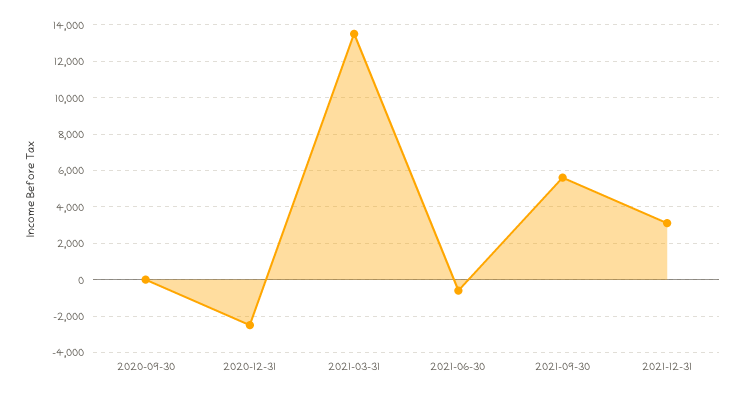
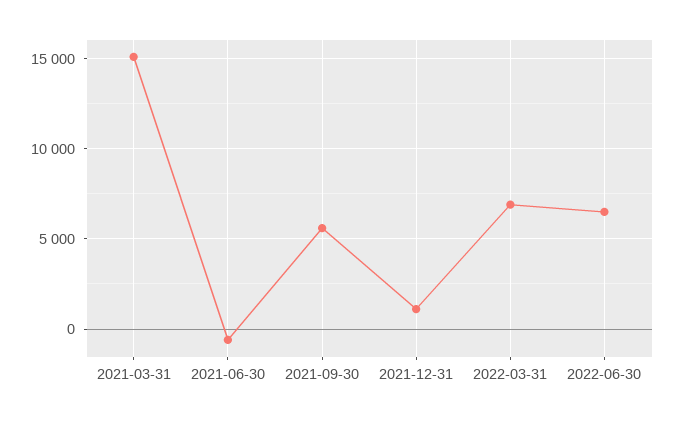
2020-09-30: 0 -> none
2020-12-31: -2500 -> none
2021-03-31: 13500 -> 15000
2021-12-31: 3000 -> 1000
2022-03-31: none -> 7000
2022-06-30: none -> 6500

